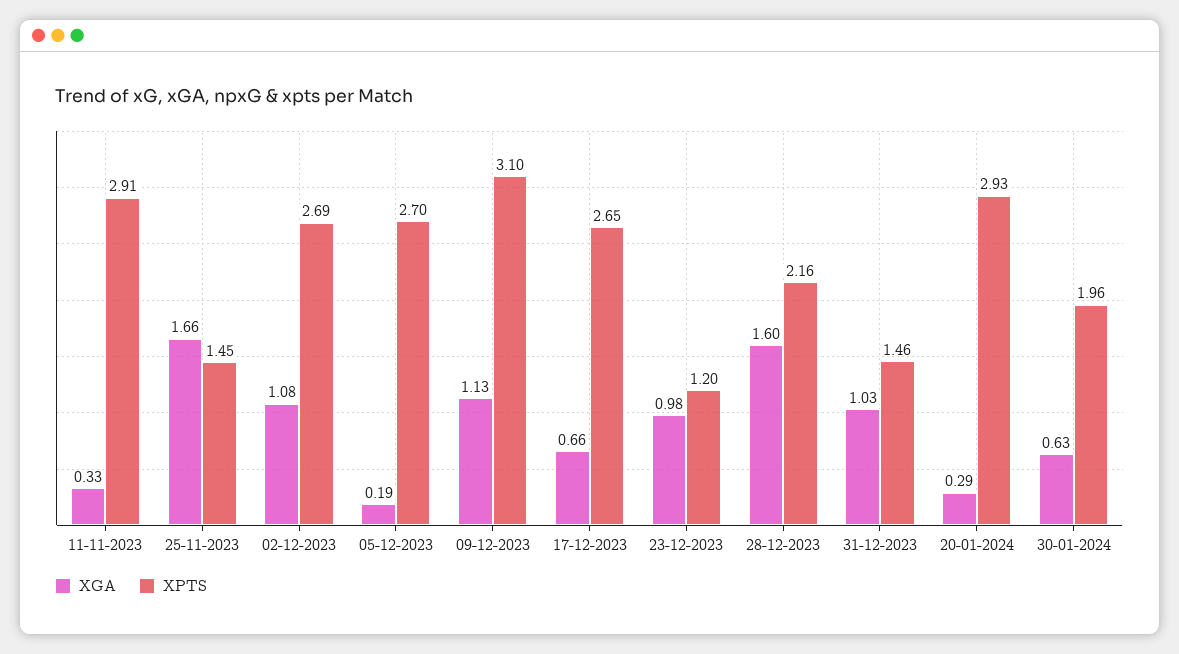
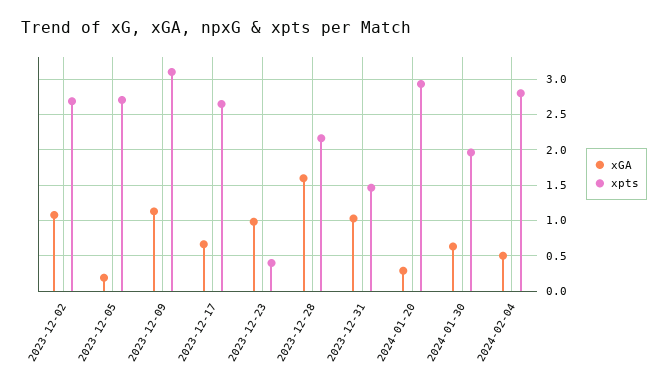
XGA, 11-11-2023: 0.33 -> none
XPTS, 11-11-2023: 2.91 -> none
XGA, 25-11-2023: 1.66 -> none
XPTS, 25-11-2023: 1.45 -> none
XPTS, 23-12-2023: 1.2 -> 0.4
XGA, 2024-02-04: none -> 0.5
XPTS, 2024-02-04: none -> 2.8

